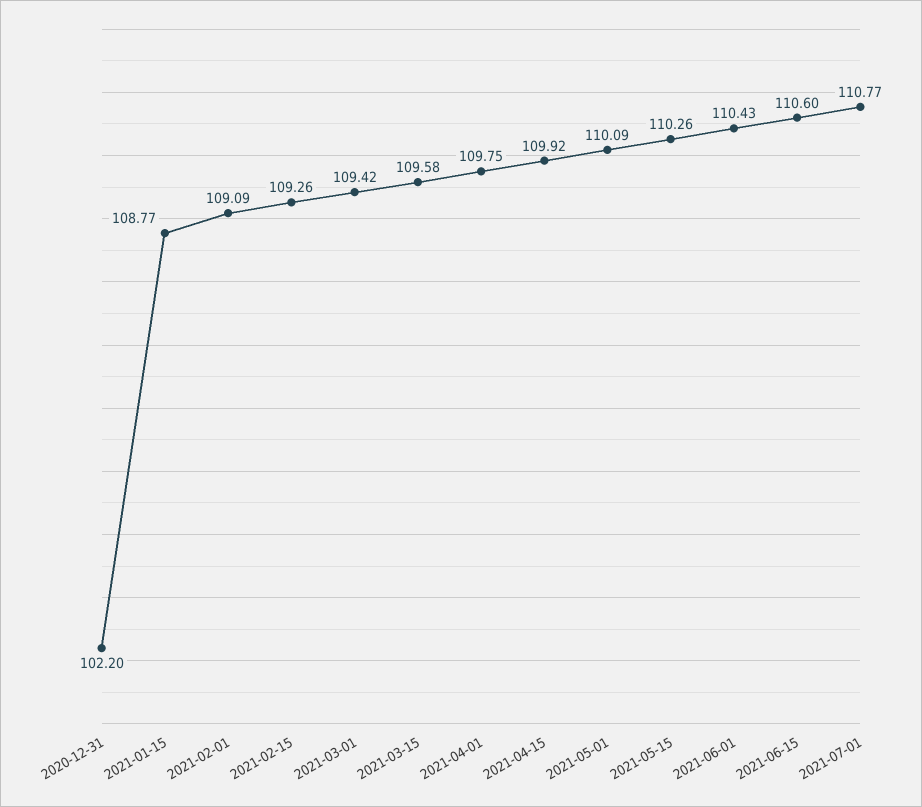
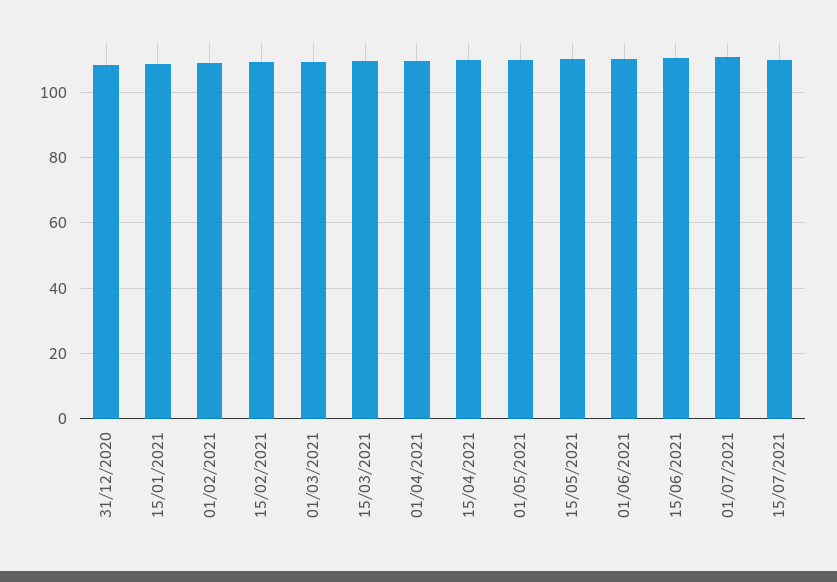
2020-12-31: 102.2 -> 108
15/07/2021: none -> 110

